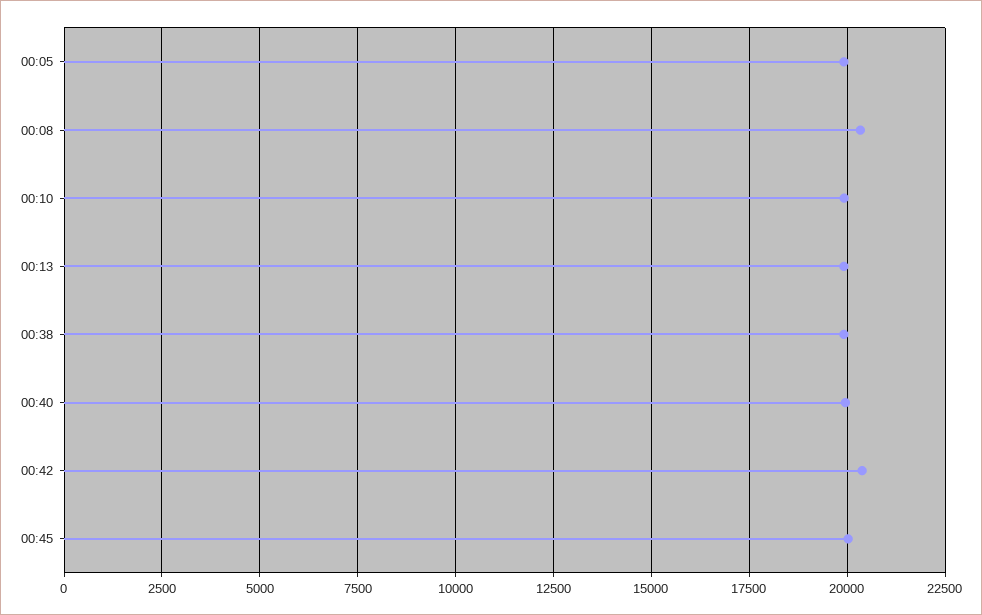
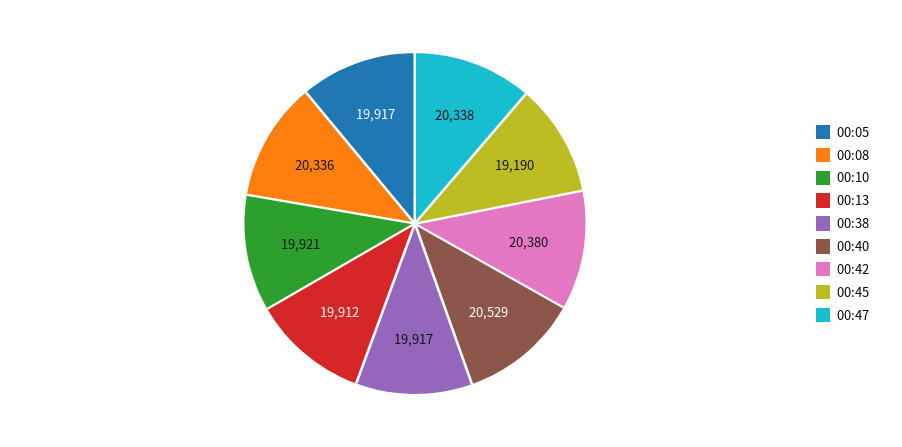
00:40: 20000 -> 20529
00:45: 20000 -> 19190
00:47: none -> 20338

